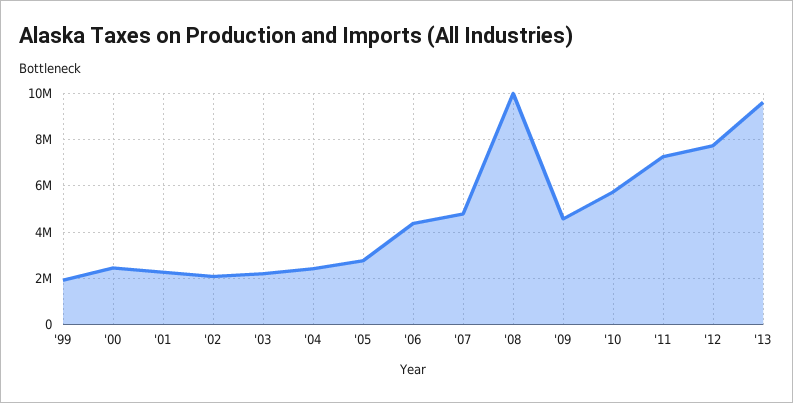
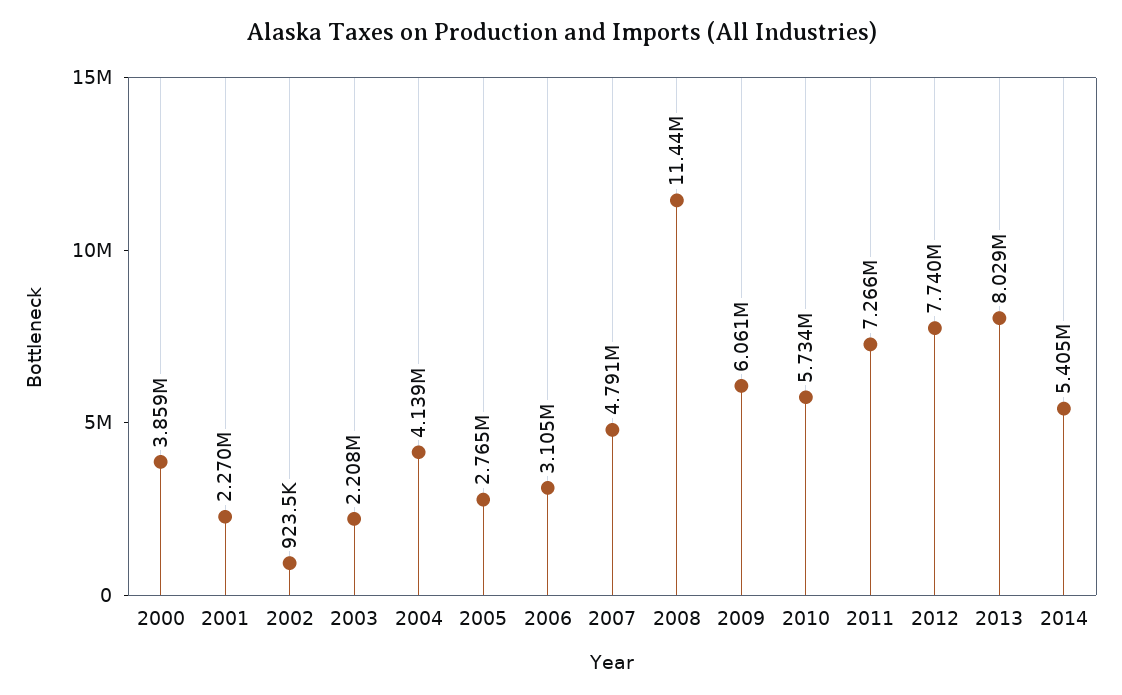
'99: 2000000 -> none
'00: 2500000 -> 3859000
'02: 2000000 -> 923500
'04: 2500000 -> 4139000
'06: 4500000 -> 3105000
'08: 10000000 -> 11440000
'09: 4500000 -> 6061000
'13: 9500000 -> 8029000
2014: none -> 5405000

